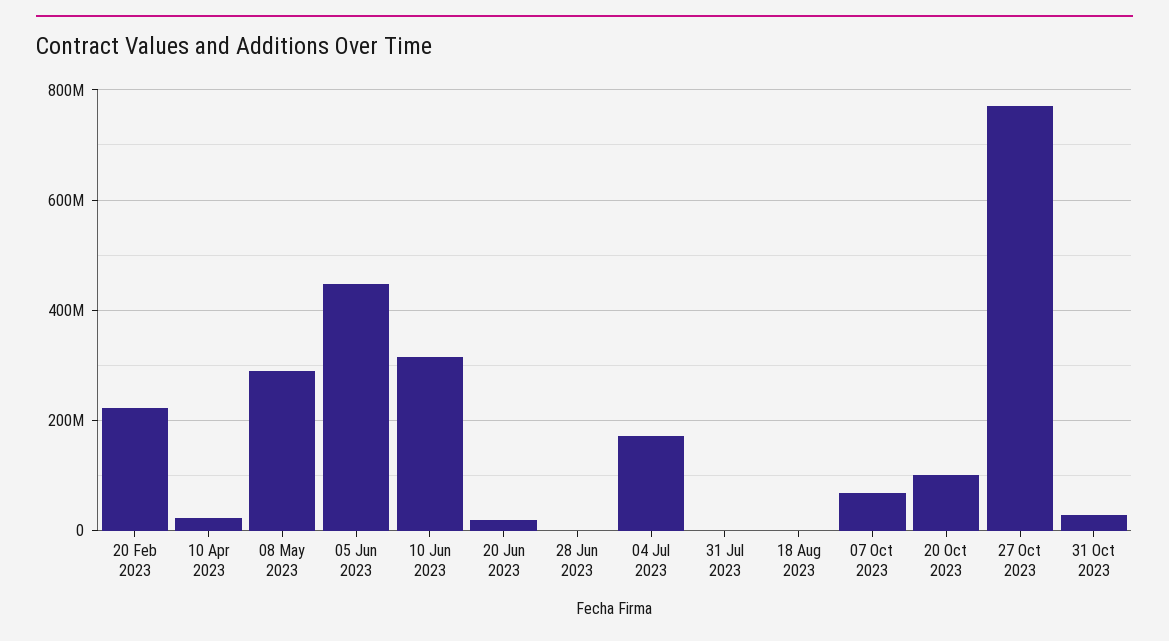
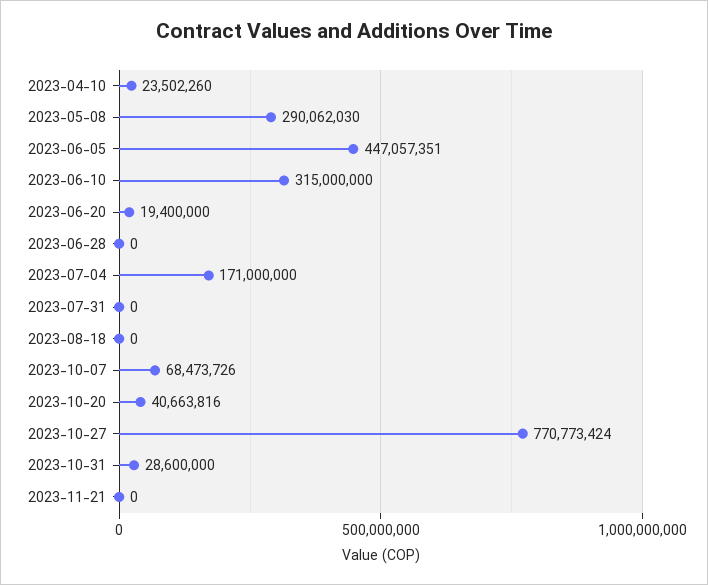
20 Feb 2023: 220000000 -> none
20 Oct 2023: 100000000 -> 40663816
2023-11-21: none -> 0

